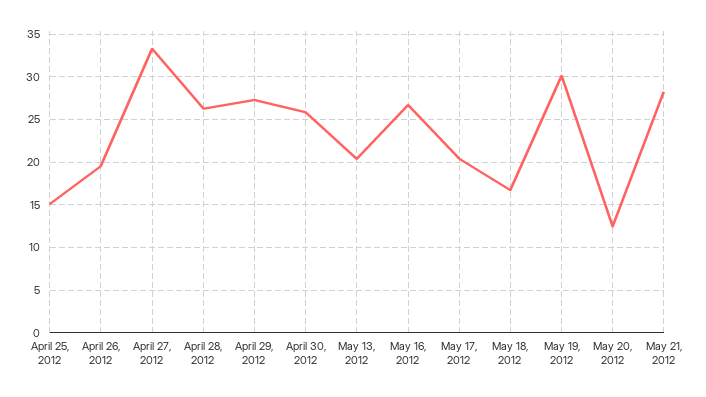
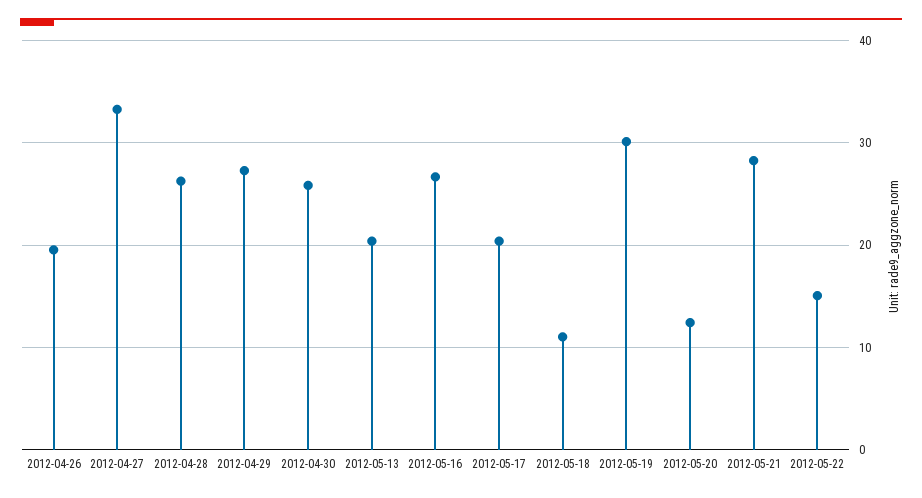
April 25, 2012: 15 -> none
May 18, 2012: 17 -> 11
2012-05-22: none -> 15

